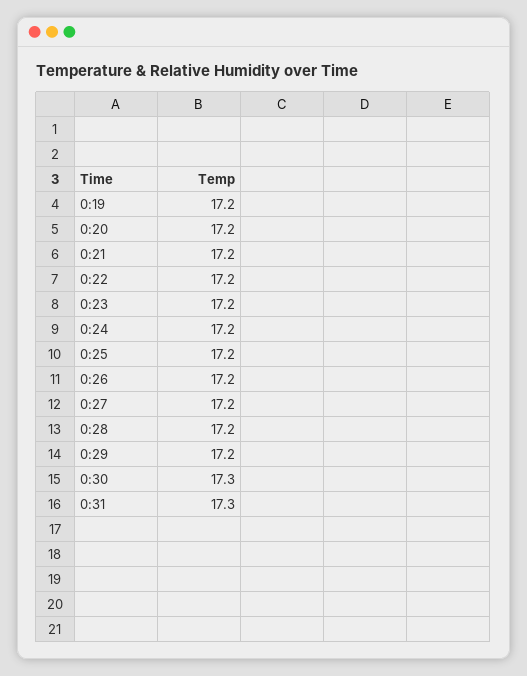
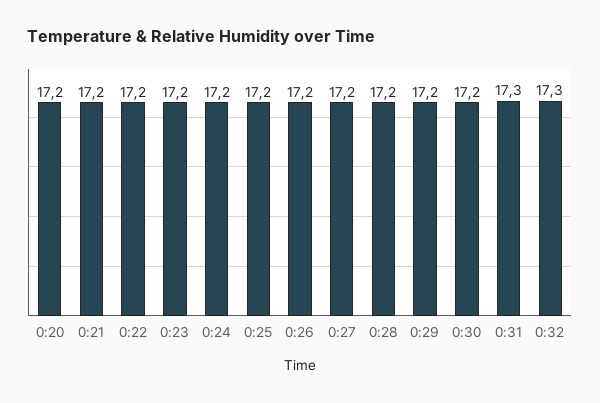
0:19: 17.2 -> none
0:30: 17.3 -> 17.2
0:32: none -> 17.3

